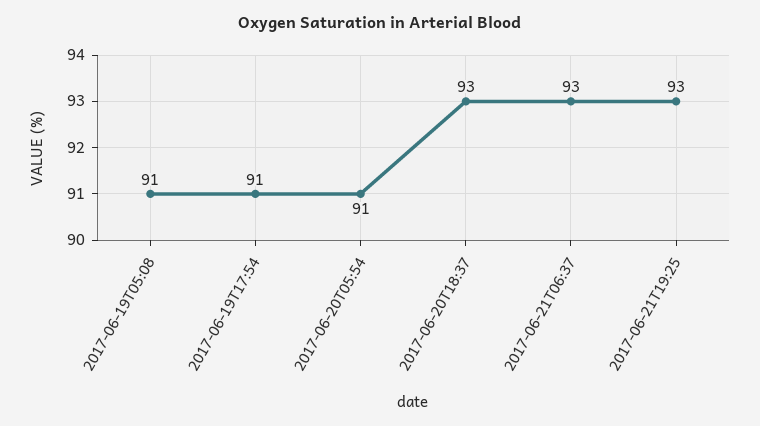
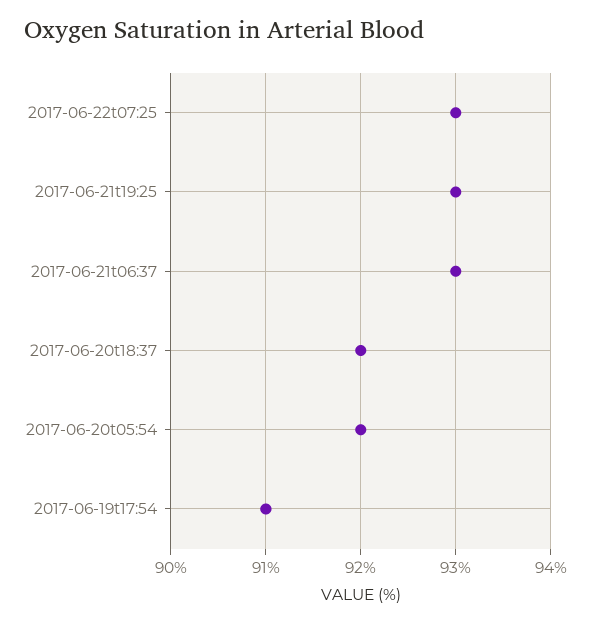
2017-06-19T05:08: 91 -> none
2017-06-20T05:54: 91 -> 92
2017-06-20T18:37: 93 -> 92
2017-06-22t07:25: none -> 93

